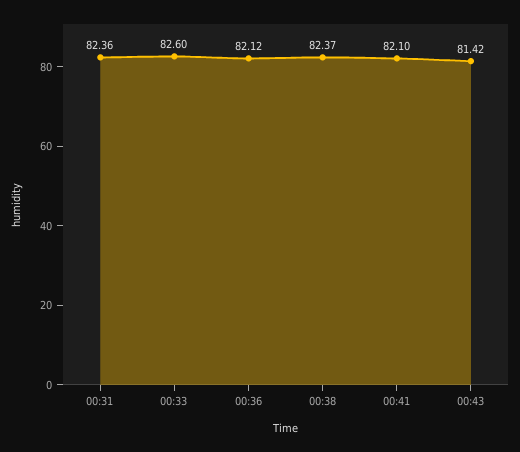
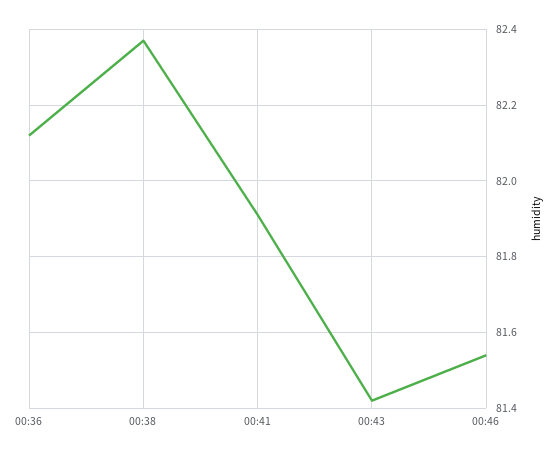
00:31: 82.36 -> none
00:33: 82.6 -> none
00:41: 82.1 -> 81.9
00:46: none -> 81.55

